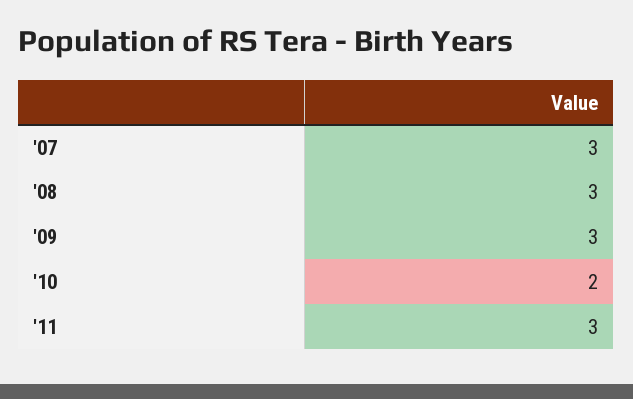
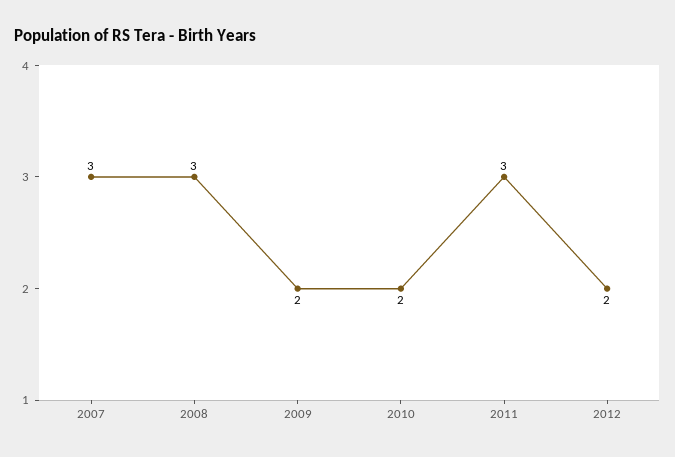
'09: 3 -> 2
2012: none -> 2

